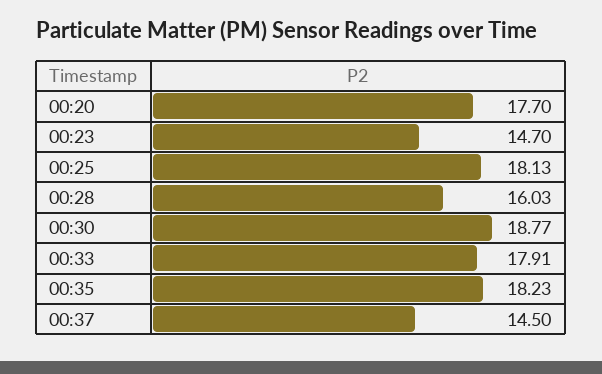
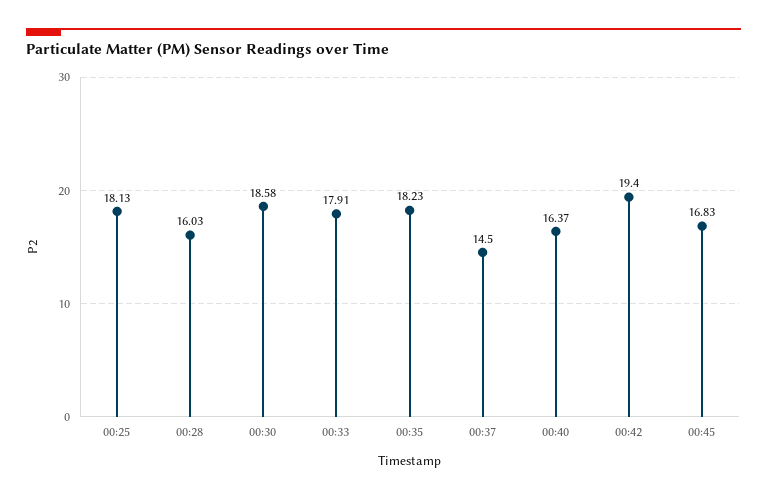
00:20: 17.7 -> none
00:23: 14.7 -> none
00:30: 18.77 -> 18.58
00:40: none -> 16.37
00:42: none -> 19.4
00:45: none -> 16.83

